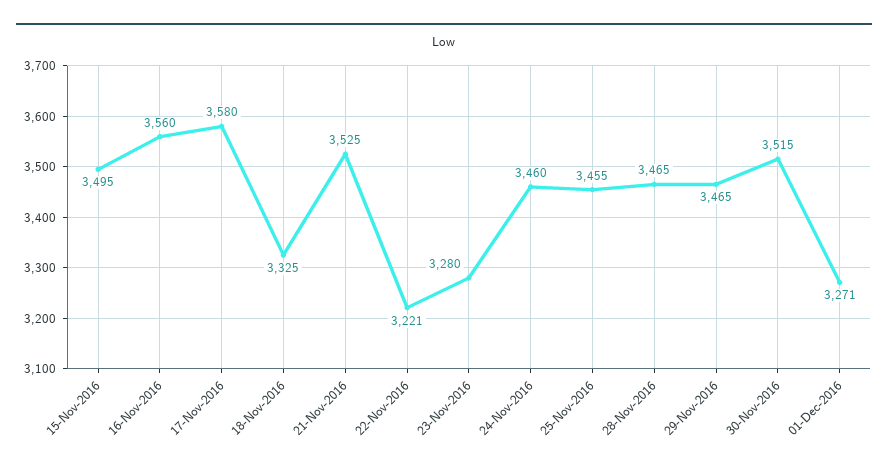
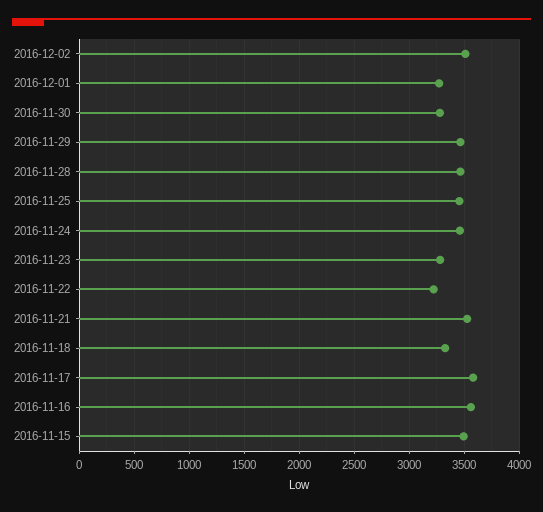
30-Nov-2016: 3515 -> 3300
2016-12-02: none -> 3500

